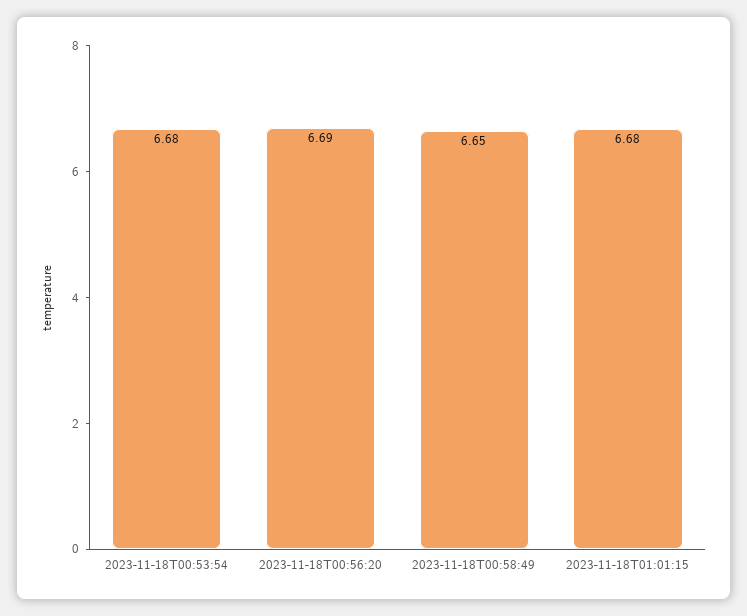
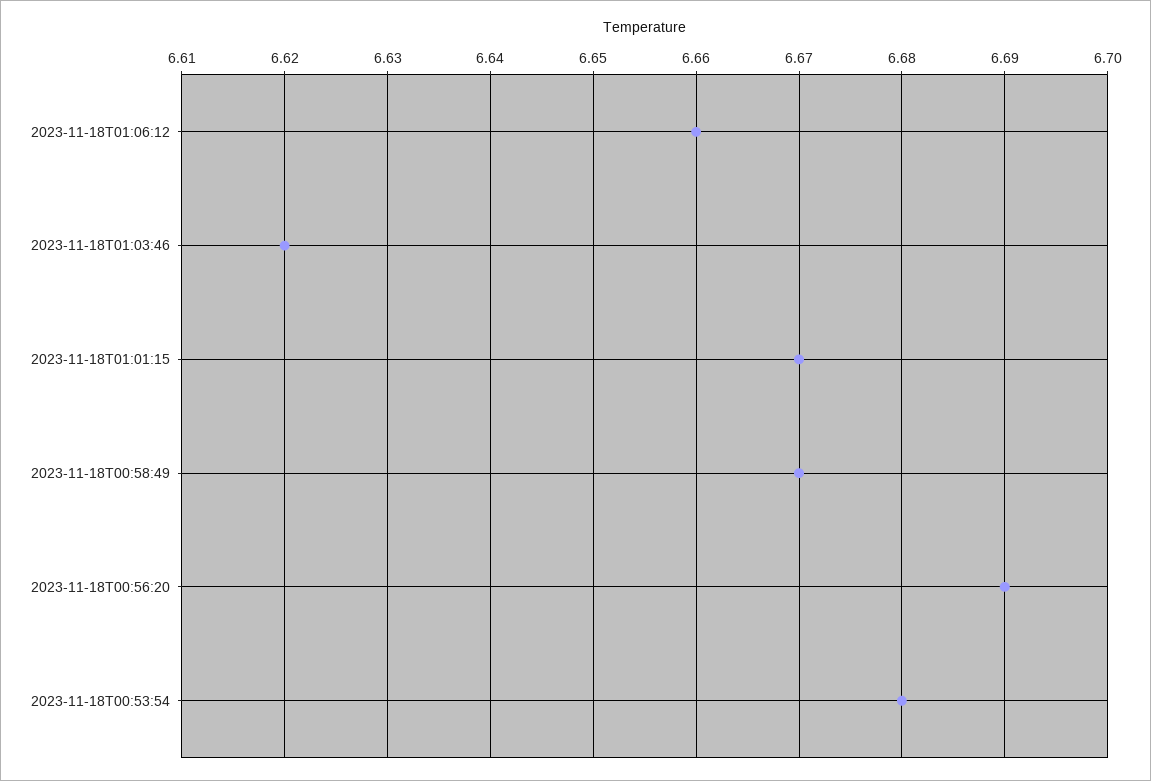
2023-11-18T00:58:49: 6.65 -> 6.67
2023-11-18T01:01:15: 6.68 -> 6.67
2023-11-18T01:06:12: none -> 6.66
2023-11-18T01:03:46: none -> 6.62

